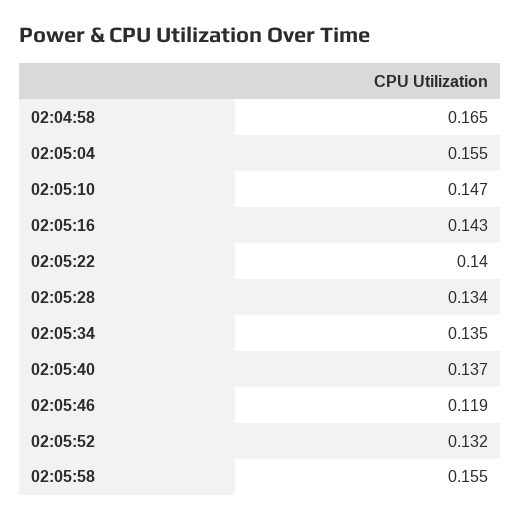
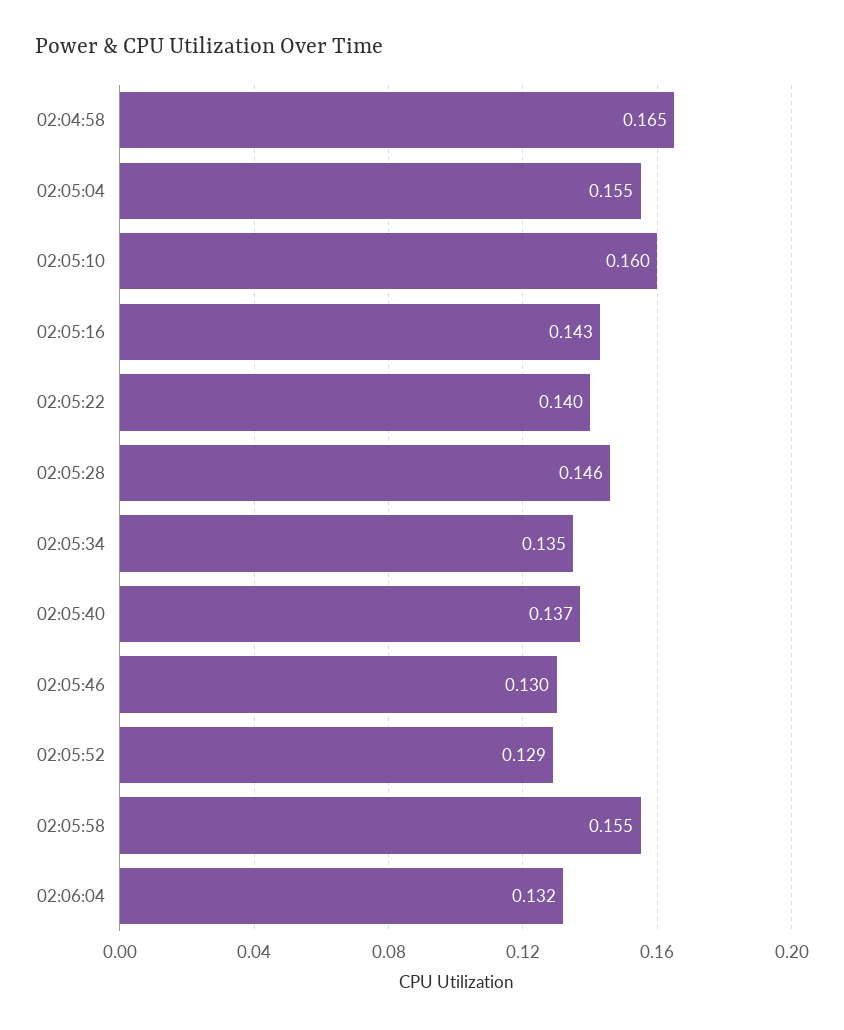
02:05:10: 0.147 -> 0.16
02:05:28: 0.134 -> 0.146
02:05:46: 0.119 -> 0.13
02:05:52: 0.132 -> 0.129
02:06:04: none -> 0.132

